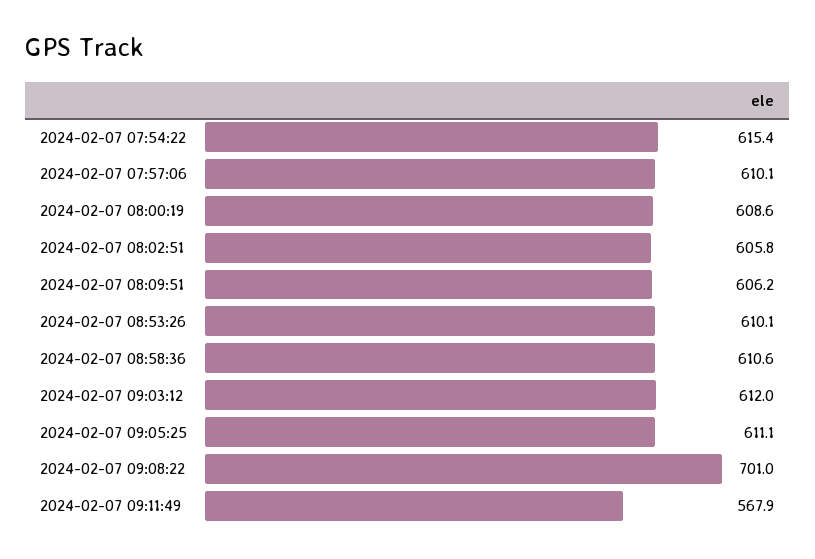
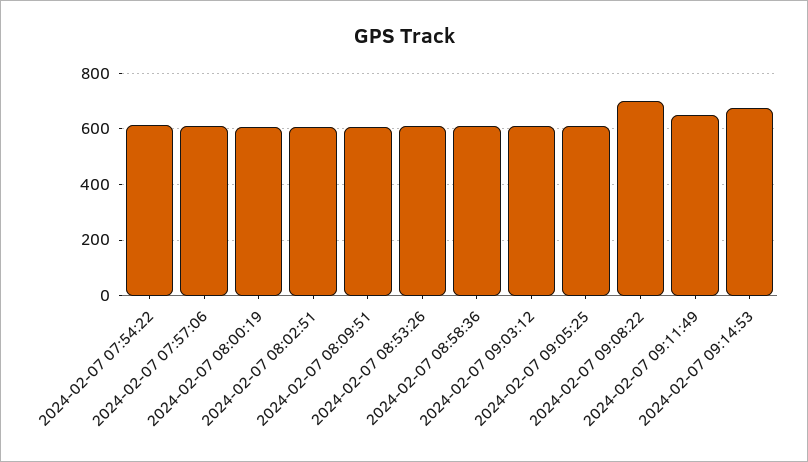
2024-02-07 09:11:49: 567.9 -> 650
2024-02-07 09:14:53: none -> 675

